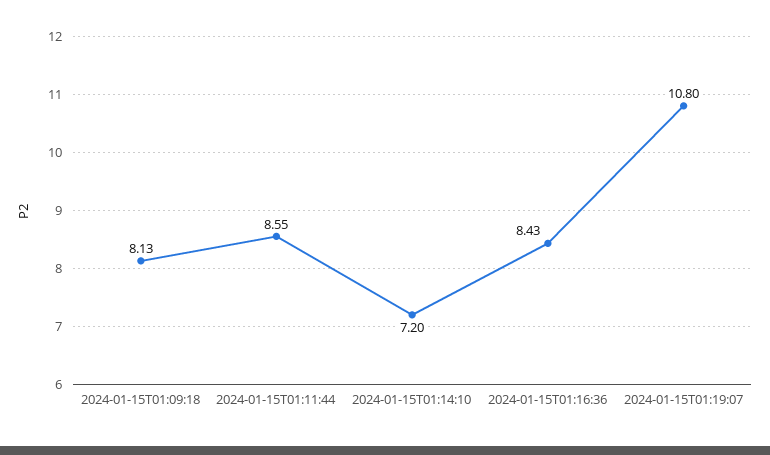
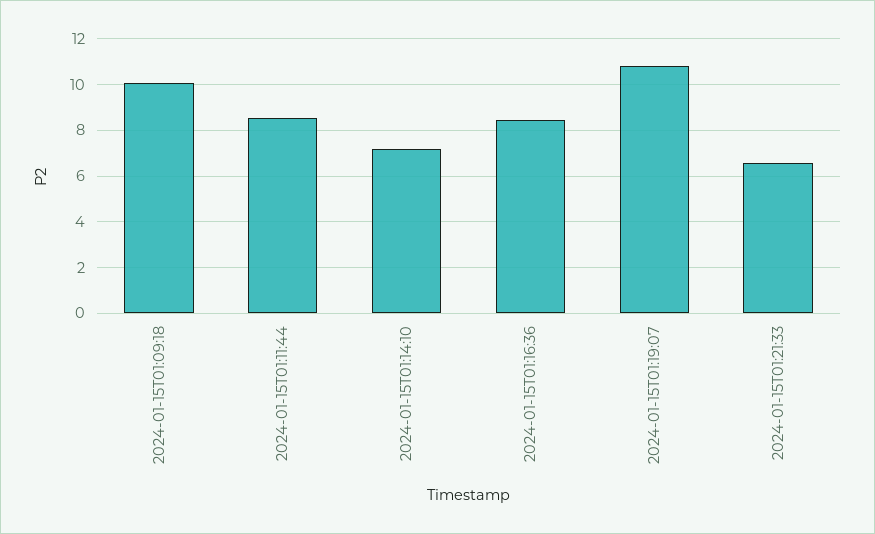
2024-01-15T01:09:18: 8.13 -> 10
2024-01-15T01:21:33: none -> 6.5

